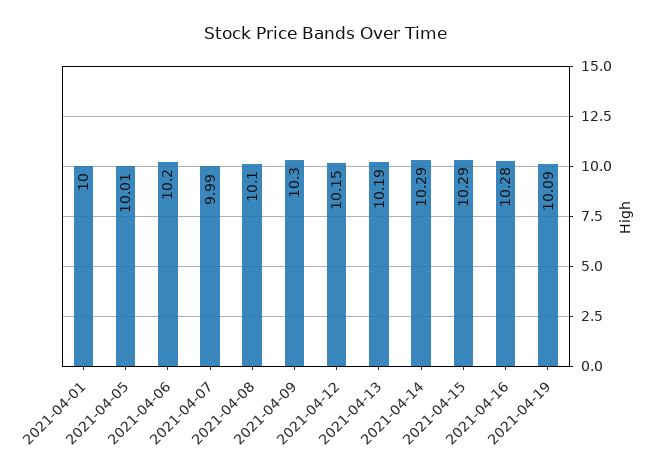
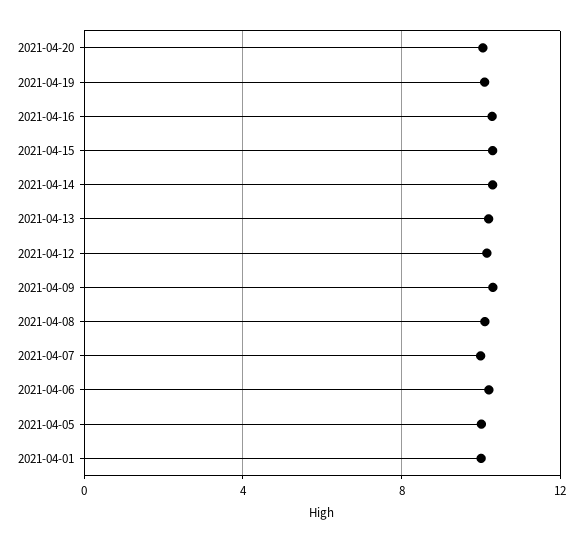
2021-04-20: none -> 10

